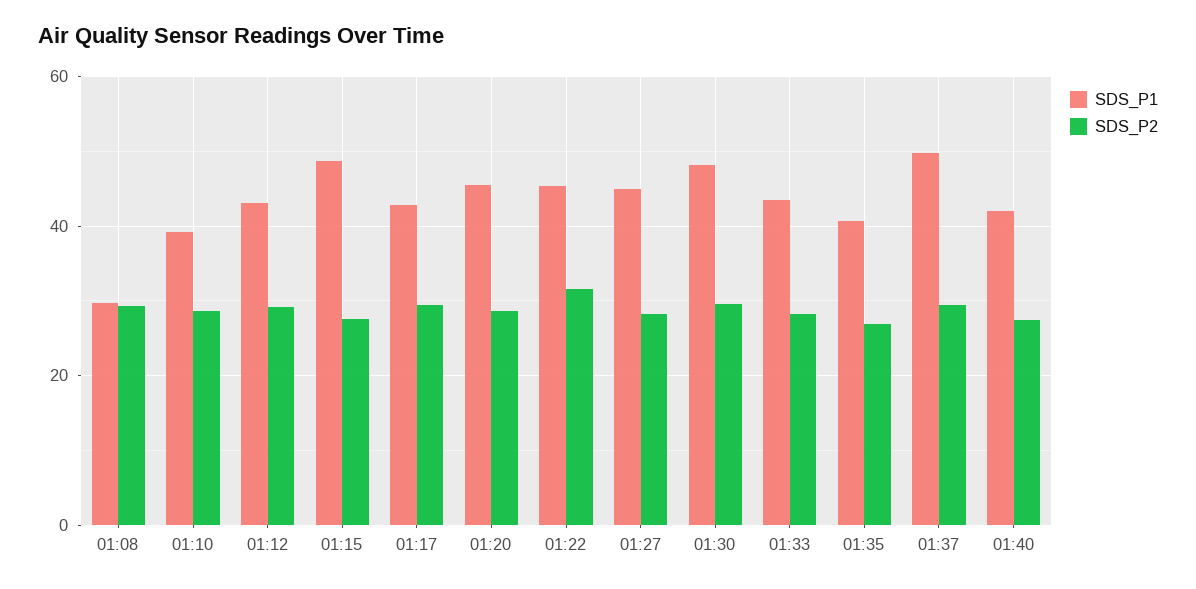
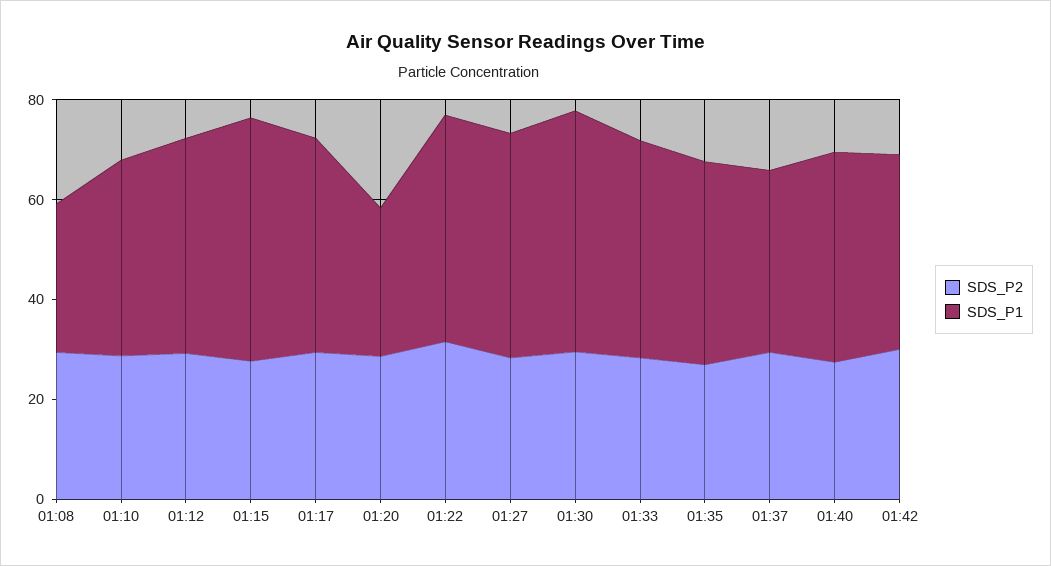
SDS_P1, 01:20: 46 -> 30
SDS_P1, 01:37: 50 -> 35
SDS_P2, 01:42: none -> 30
SDS_P1, 01:42: none -> 40

